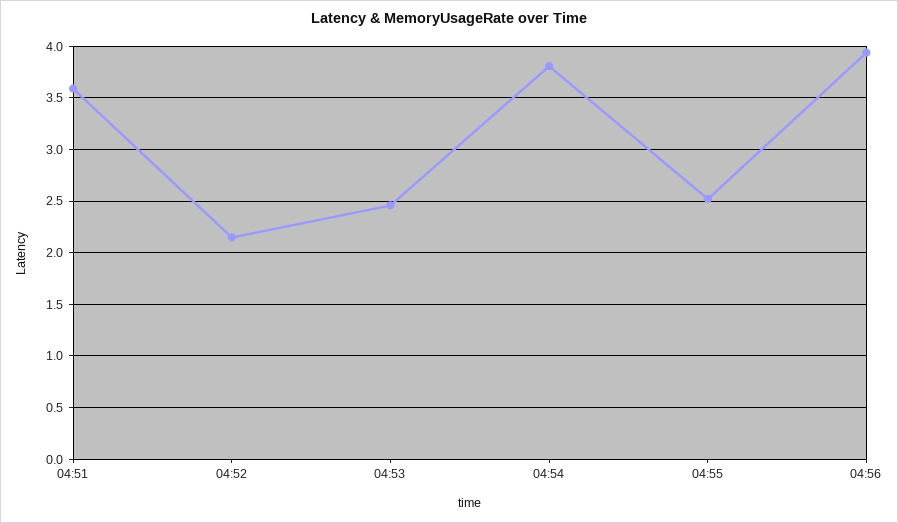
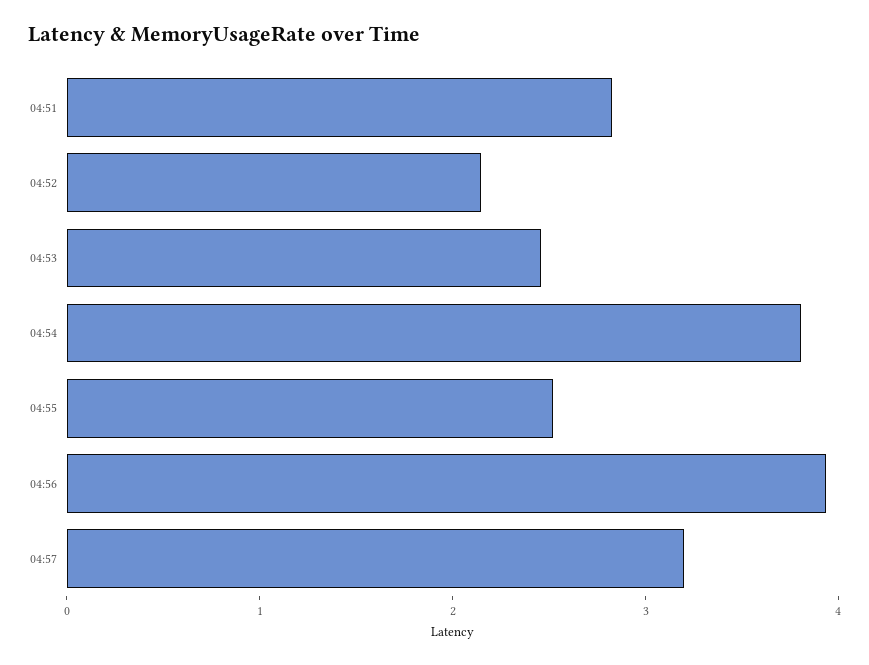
04:51: 3.6 -> 2.8
04:57: none -> 3.2

